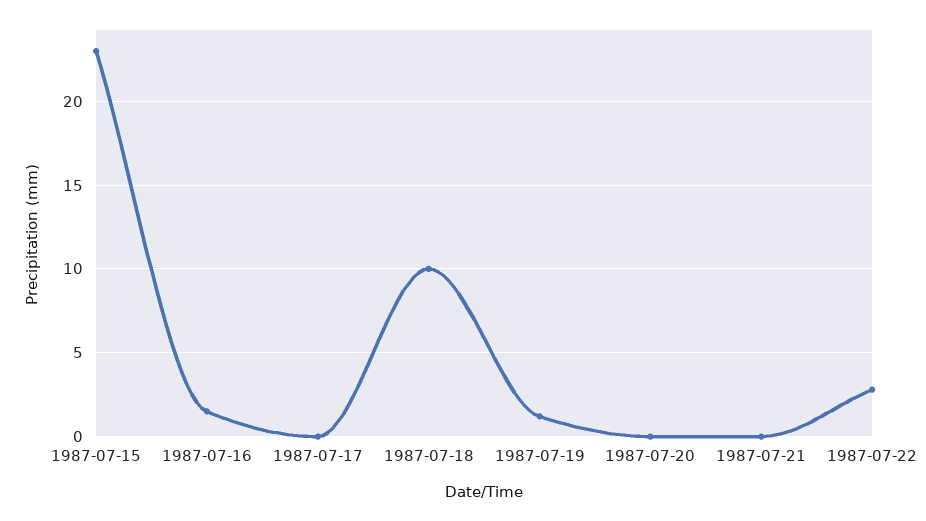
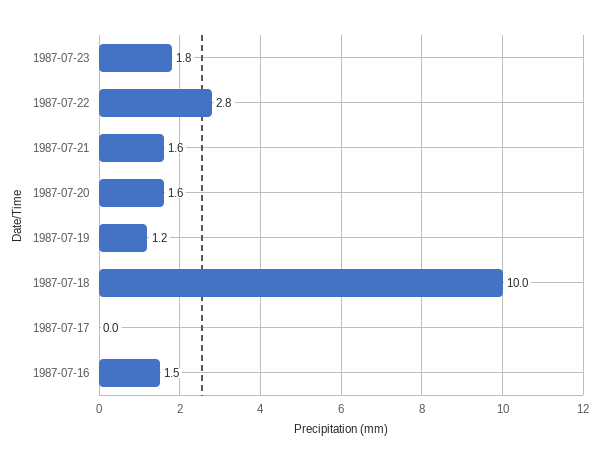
1987-07-15: 23 -> none
1987-07-20: 0 -> 1.6
1987-07-21: 0 -> 1.6
1987-07-23: none -> 1.8

